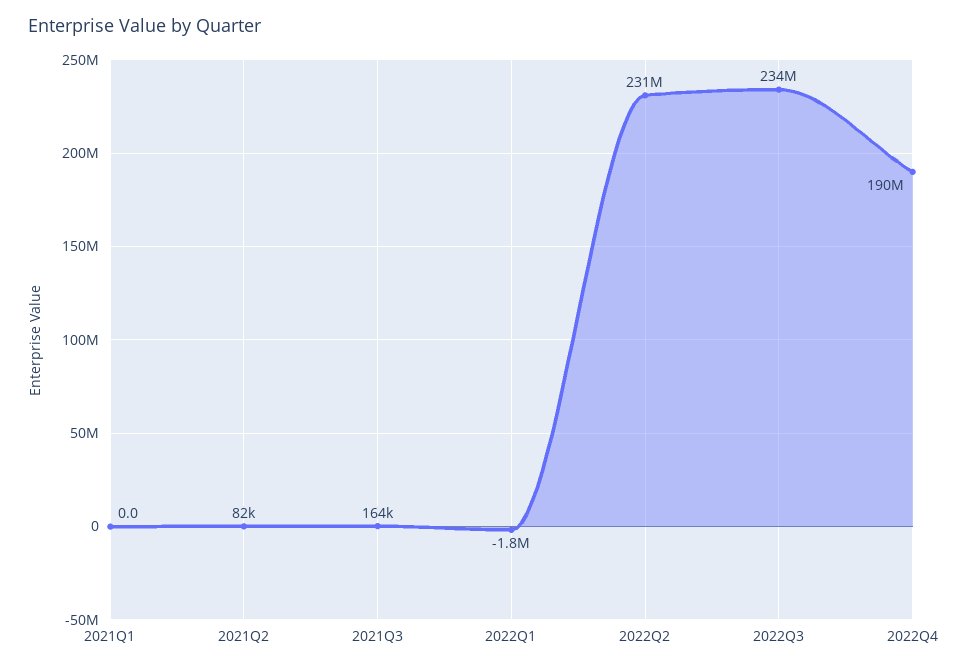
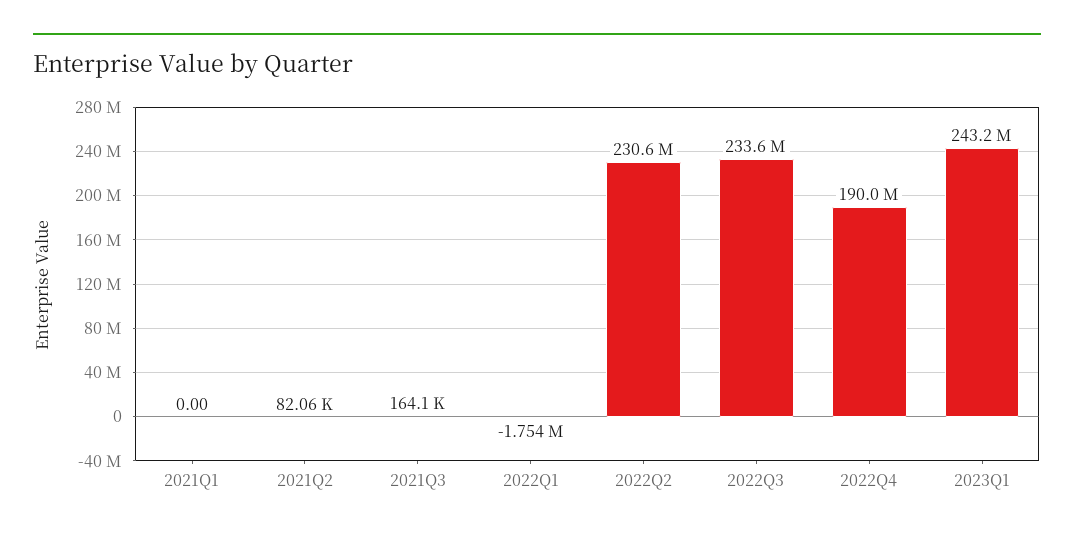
2023Q1: none -> 243200000

